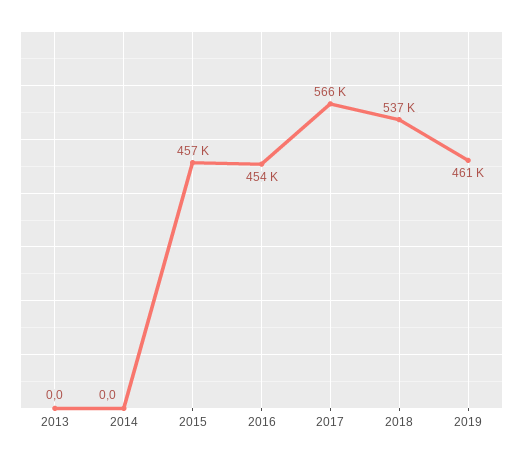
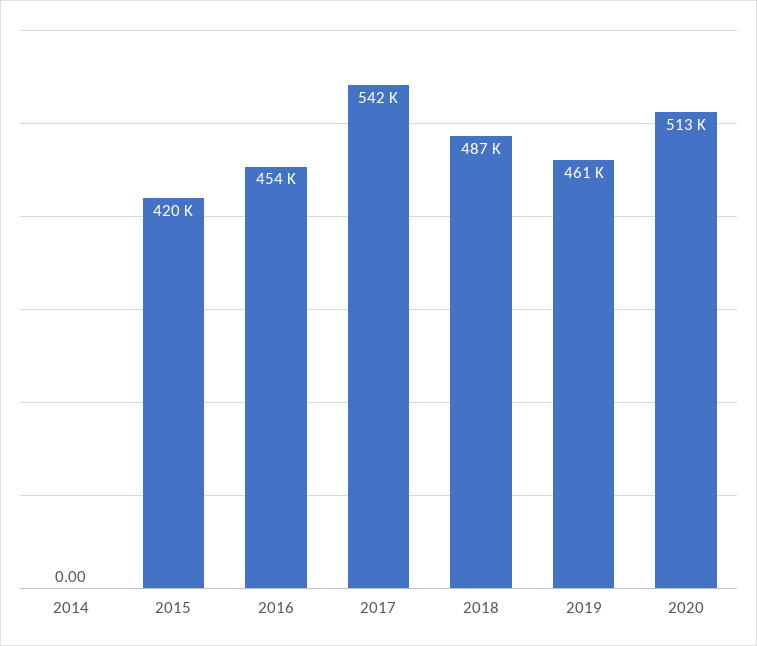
2013: 0 -> none
2015: 457000 -> 420000
2017: 566000 -> 542000
2018: 537000 -> 487000
2020: none -> 513000

